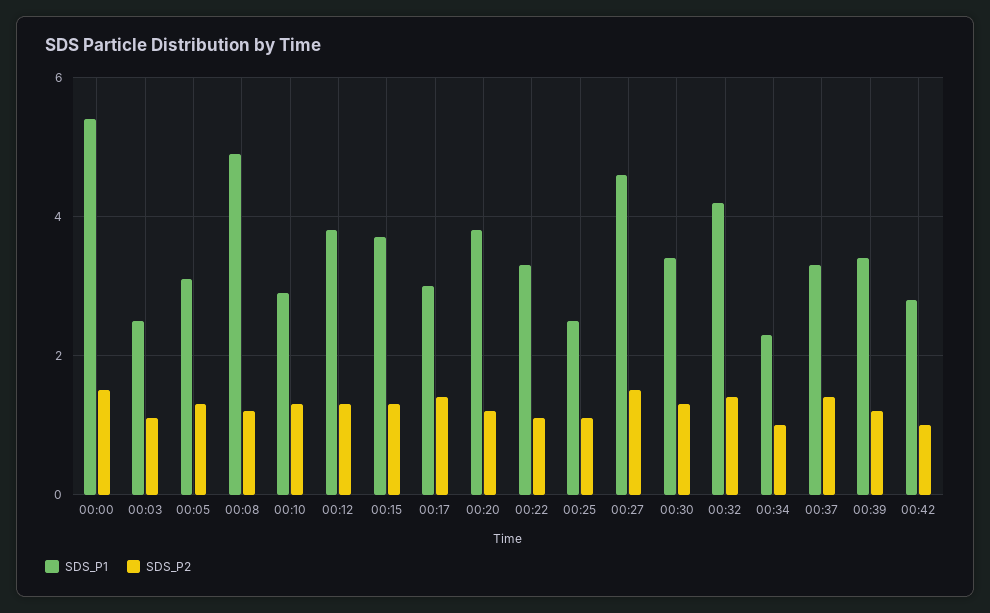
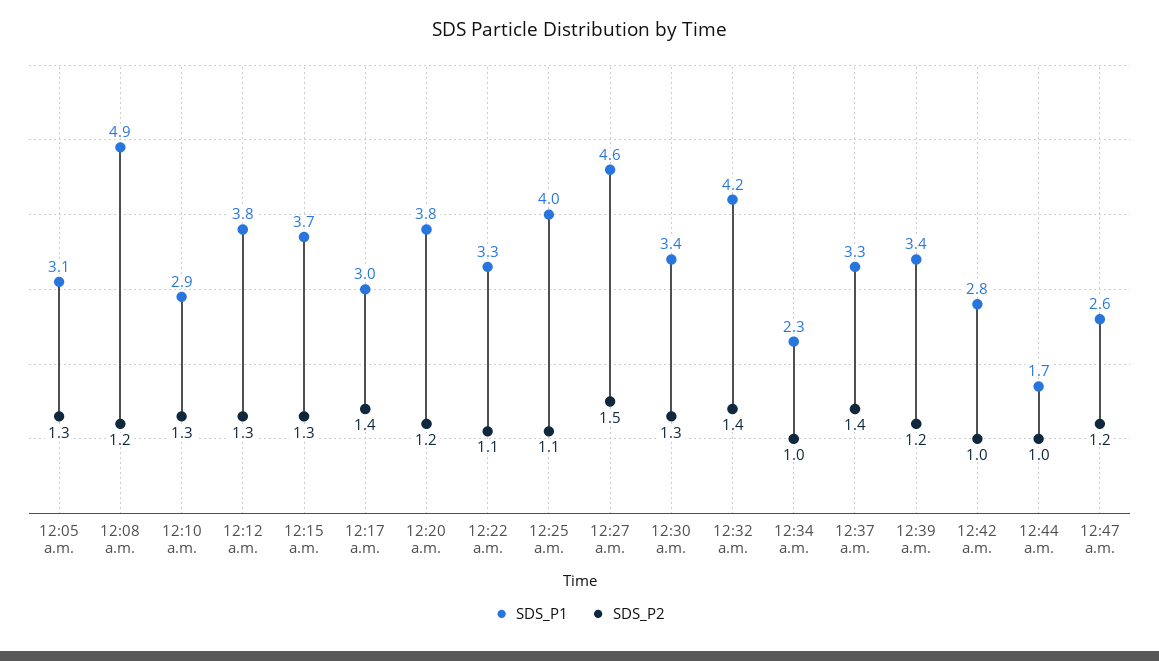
SDS_P1, 00:00: 5.5 -> none
SDS_P2, 00:00: 1.5 -> none
SDS_P1, 00:03: 2.5 -> none
SDS_P2, 00:03: 1 -> none
SDS_P1, 00:25: 2.5 -> 4
SDS_P1, 12:44 a.m.: none -> 1.7
SDS_P2, 12:44 a.m.: none -> 1
SDS_P1, 12:47 a.m.: none -> 2.6
SDS_P2, 12:47 a.m.: none -> 1.2

